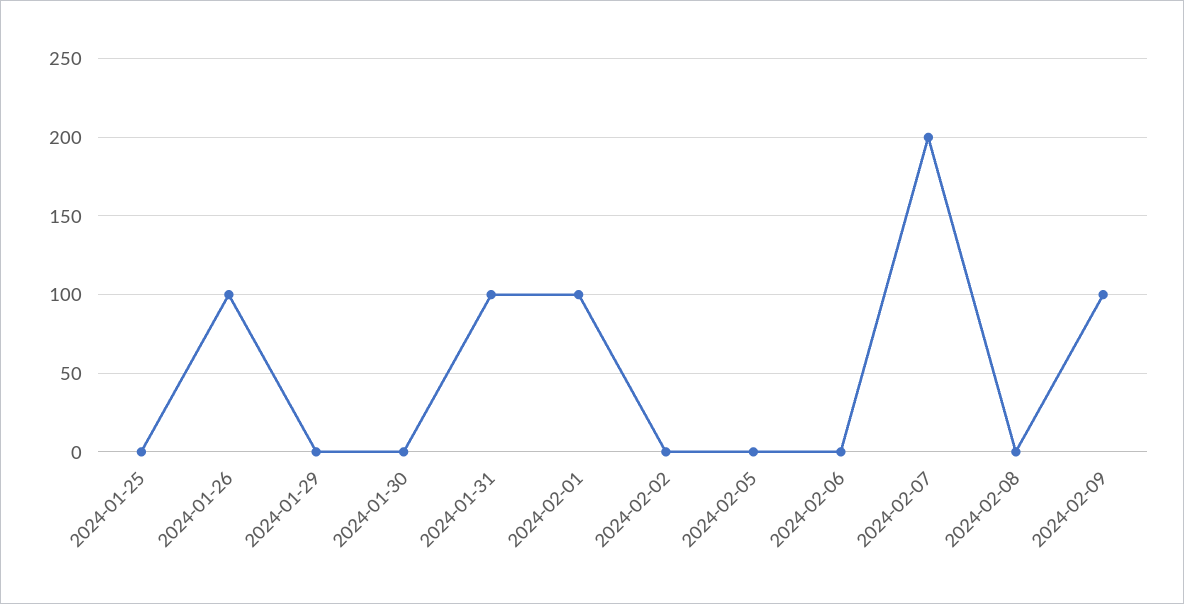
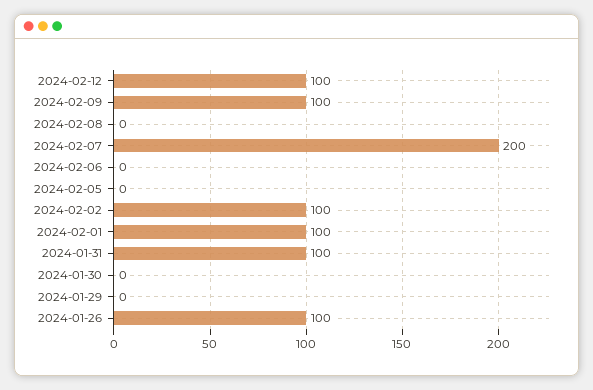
2024-01-25: 0 -> none
2024-02-02: 0 -> 100
2024-02-12: none -> 100

